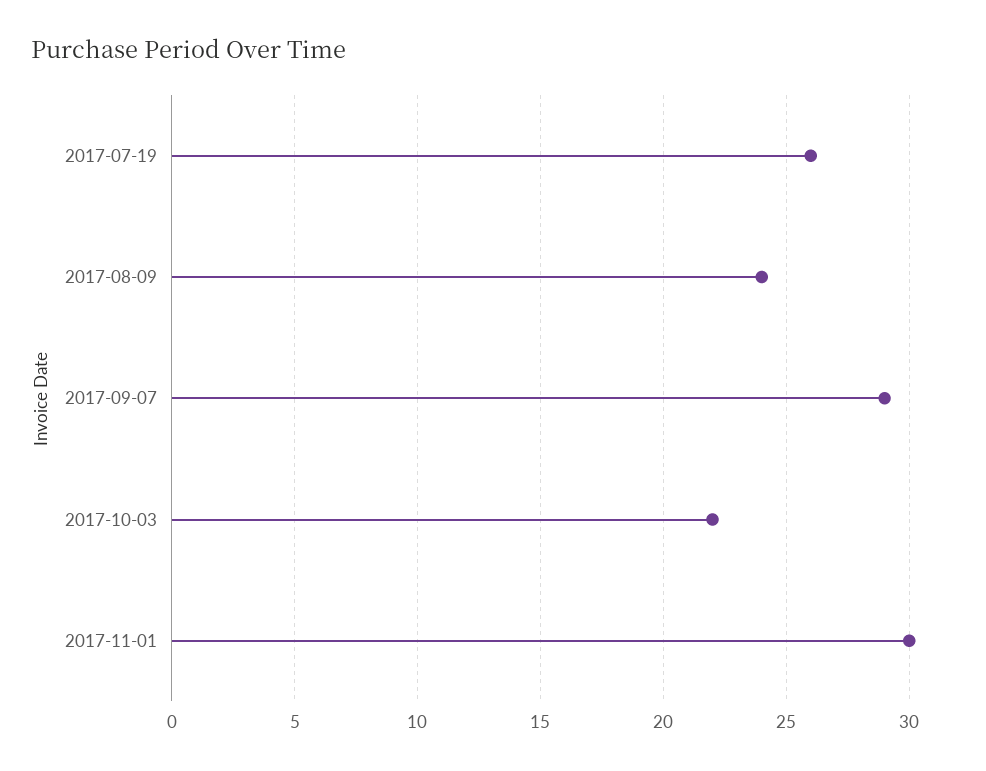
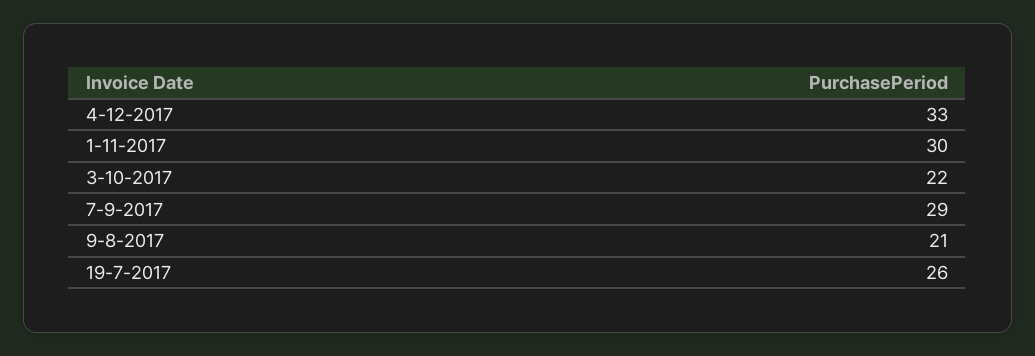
2017-08-09: 24 -> 21
4-12-2017: none -> 33

